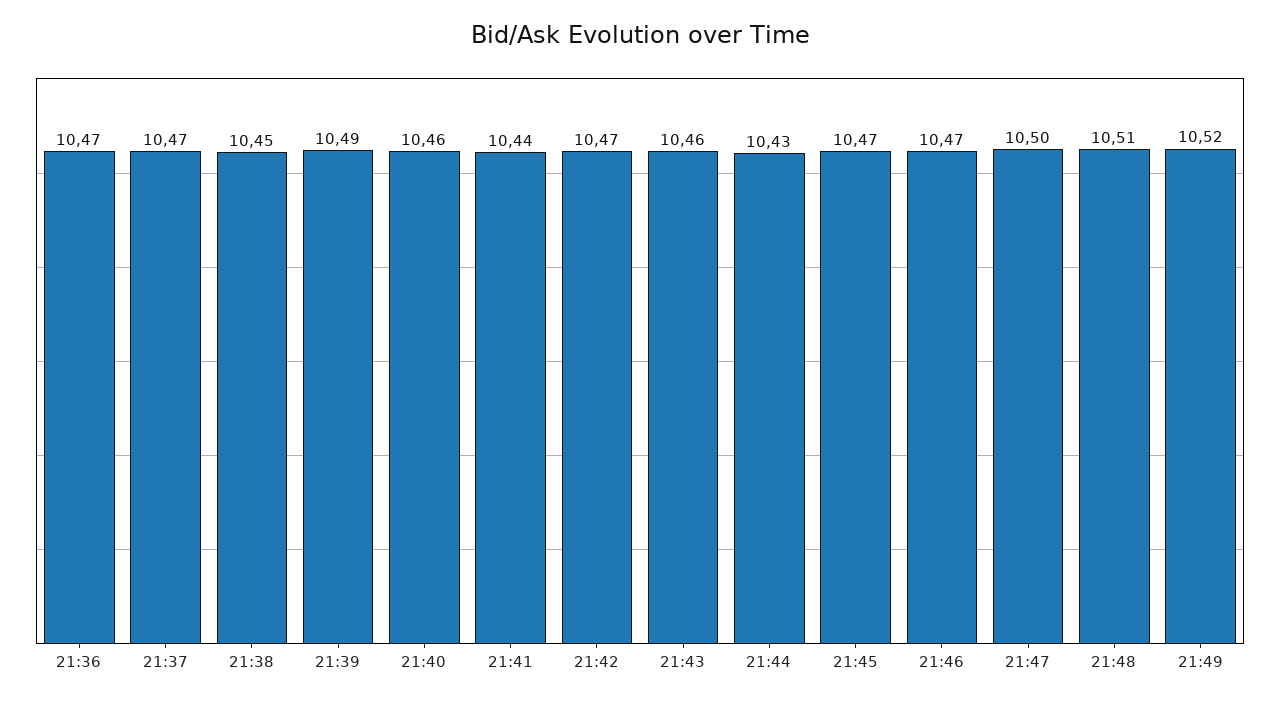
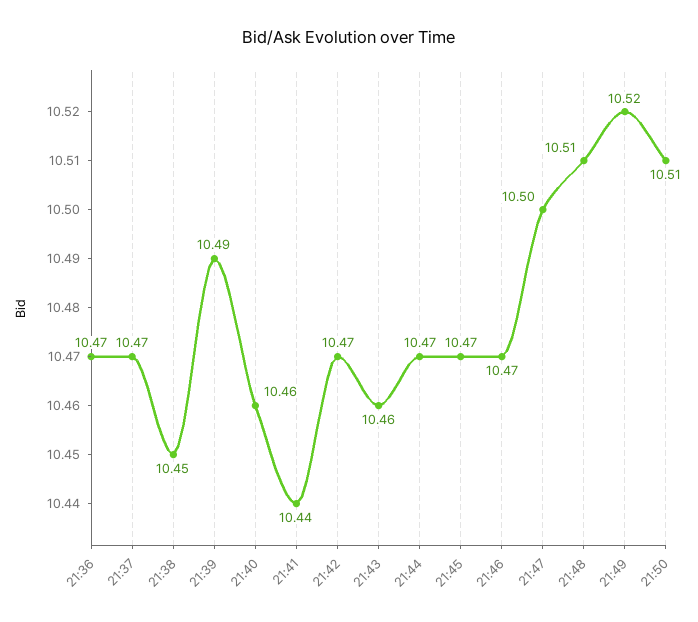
21:44: 10.43 -> 10.47
21:50: none -> 10.51

